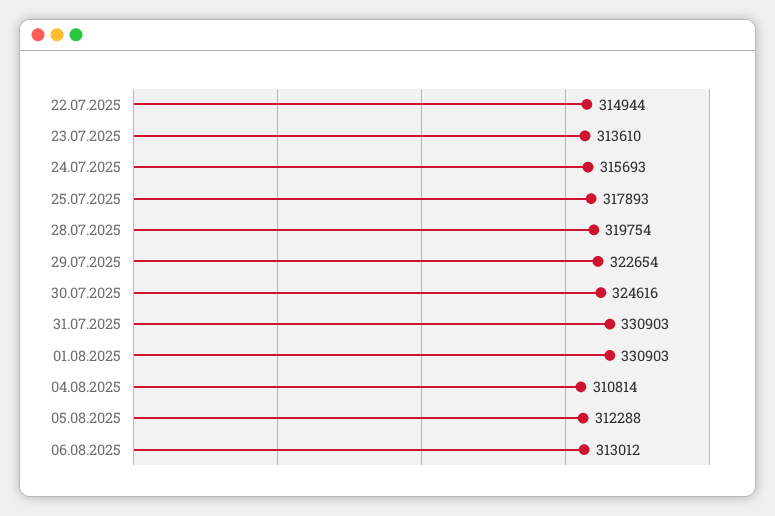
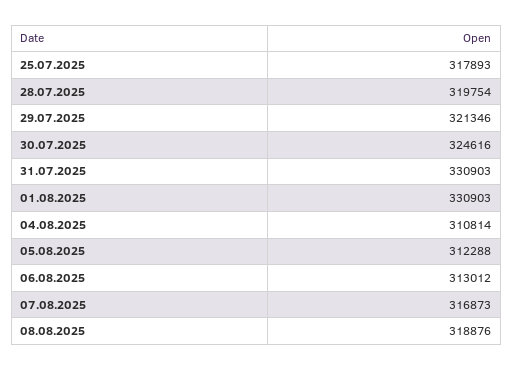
22.07.2025: 314944 -> none
23.07.2025: 313610 -> none
24.07.2025: 315693 -> none
29.07.2025: 322654 -> 321346
07.08.2025: none -> 316873
08.08.2025: none -> 318876

